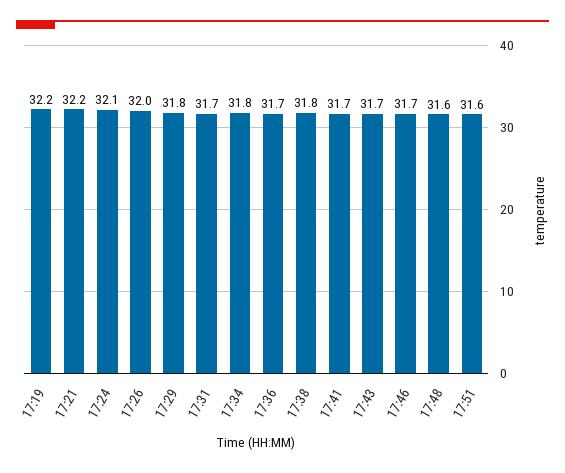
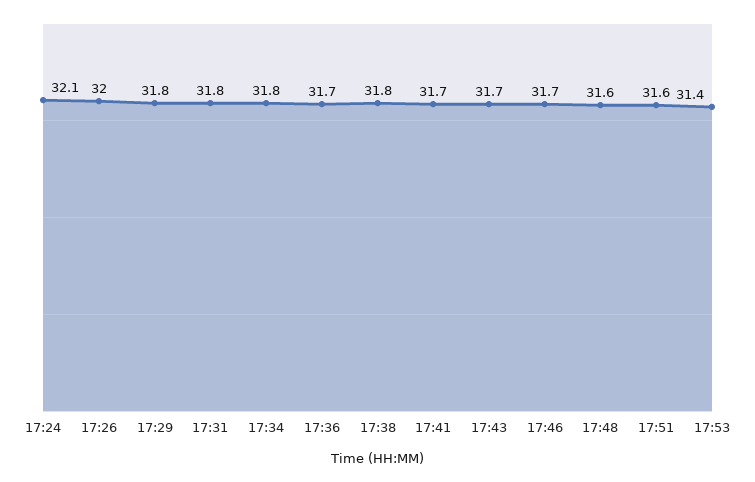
17:19: 32.2 -> none
17:21: 32.2 -> none
17:31: 31.7 -> 31.8
17:53: none -> 31.4

